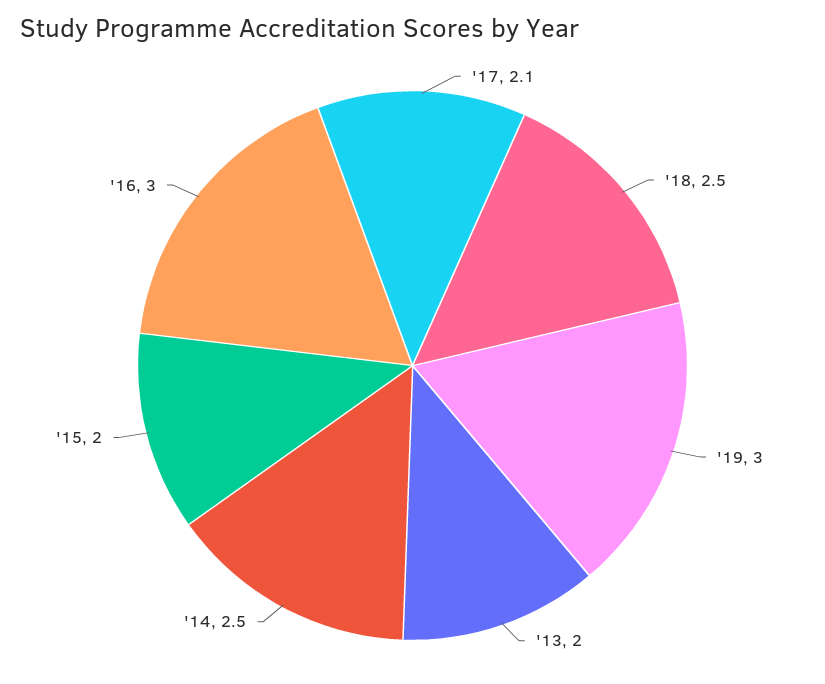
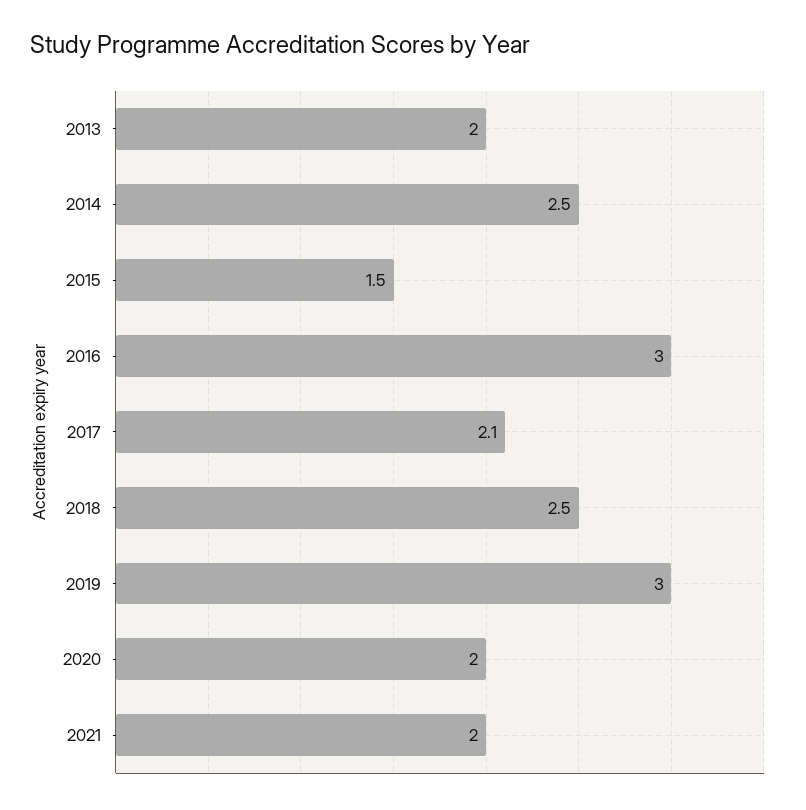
'15: 2 -> 1.5
2020: none -> 2
2021: none -> 2

